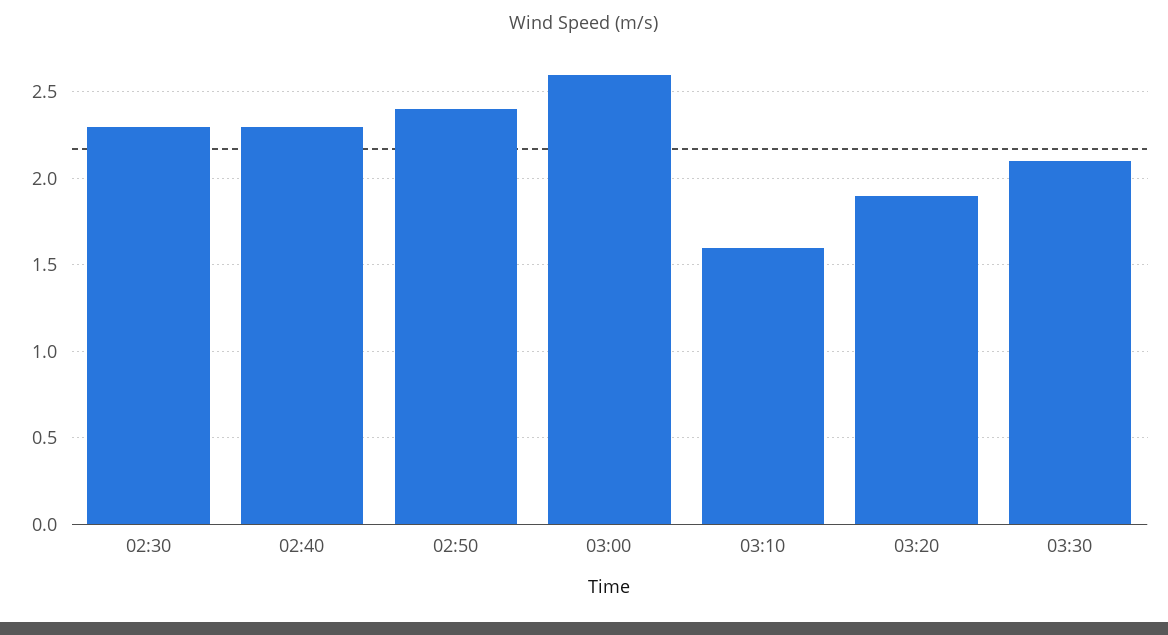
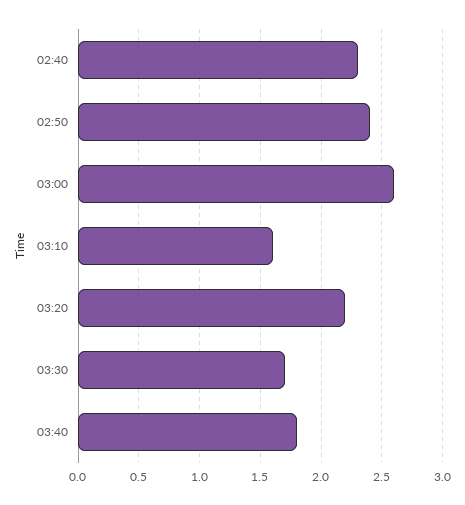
02:30: 2.3 -> none
03:20: 1.9 -> 2.2
03:30: 2.1 -> 1.7
03:40: none -> 1.8

